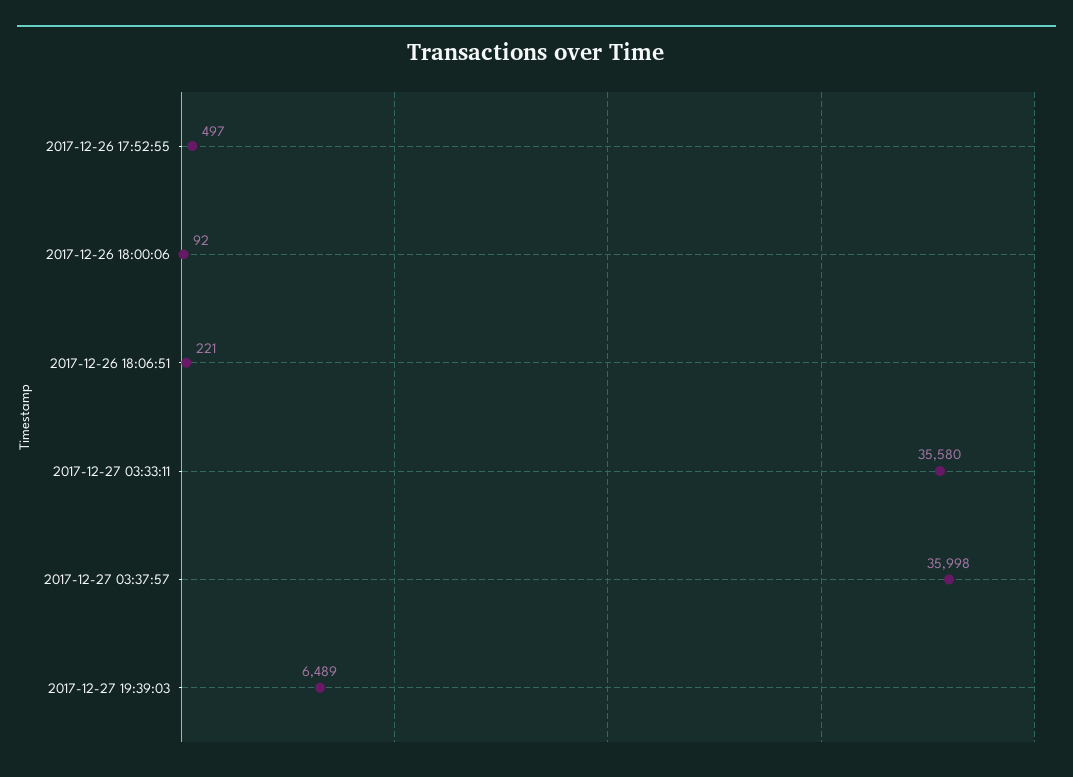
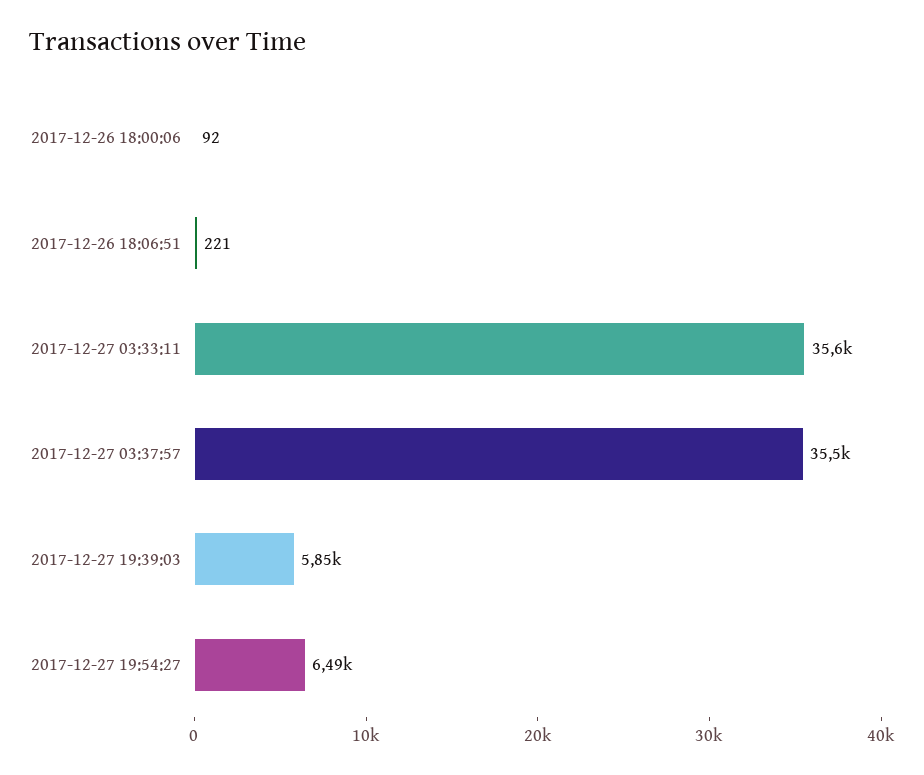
2017-12-26 17:52:55: 497 -> none
2017-12-27 03:37:57: 35998 -> 35500
2017-12-27 19:39:03: 6489 -> 5850
2017-12-27 19:54:27: none -> 6490

